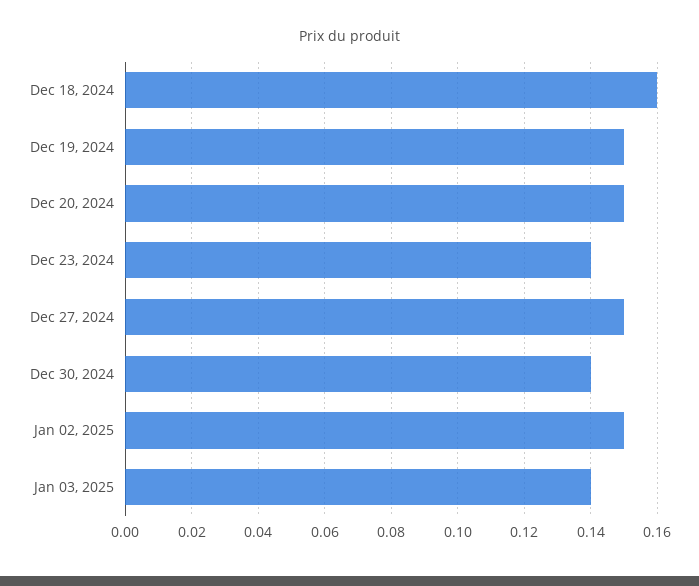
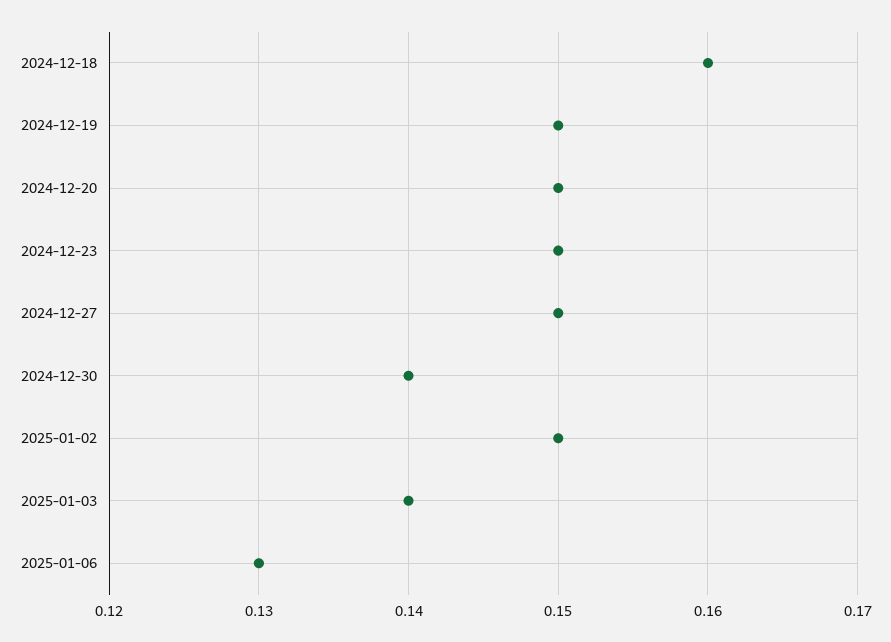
Dec 23, 2024: 0.14 -> 0.15
2025-01-06: none -> 0.13

